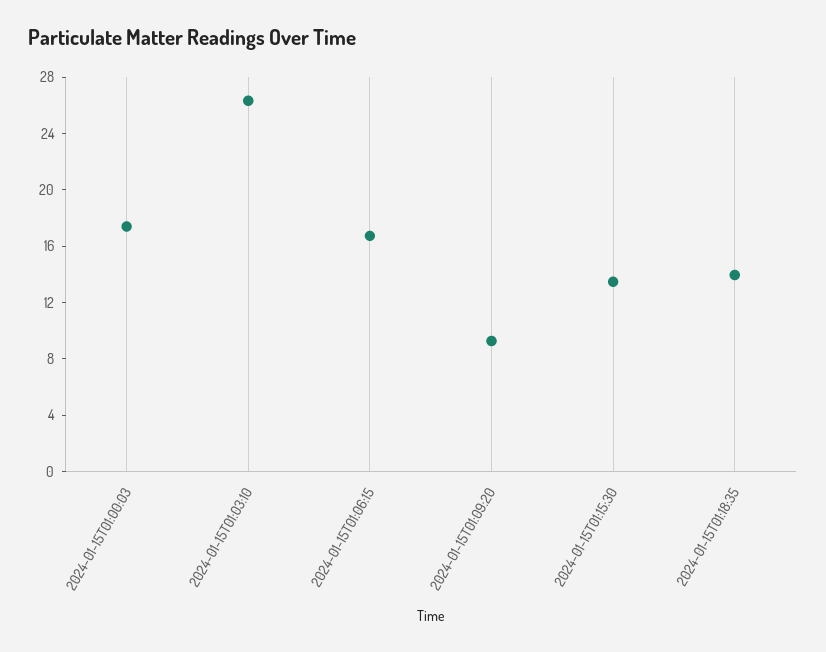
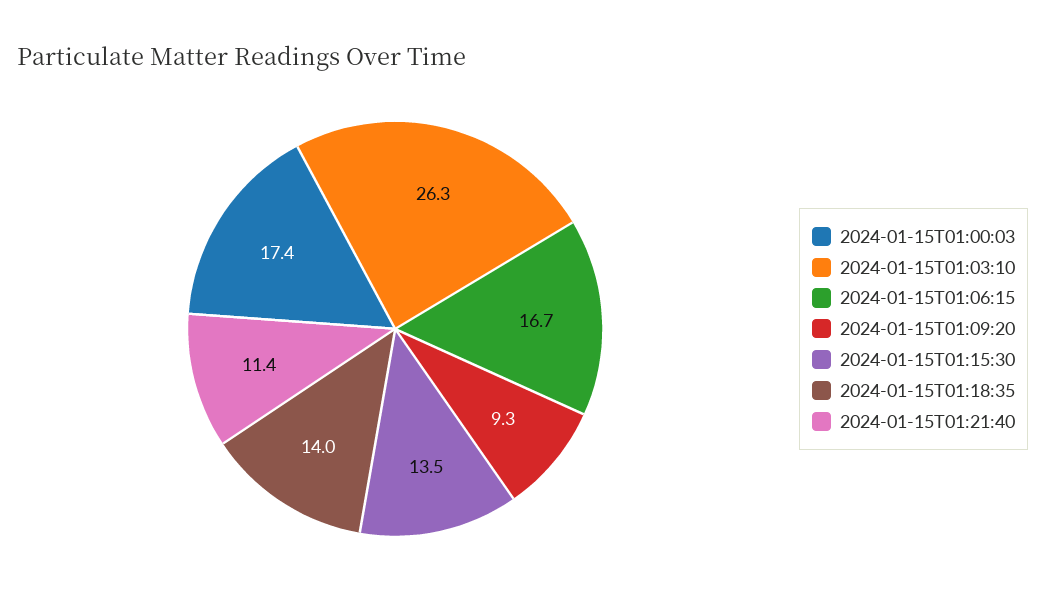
2024-01-15T01:21:40: none -> 11.4

